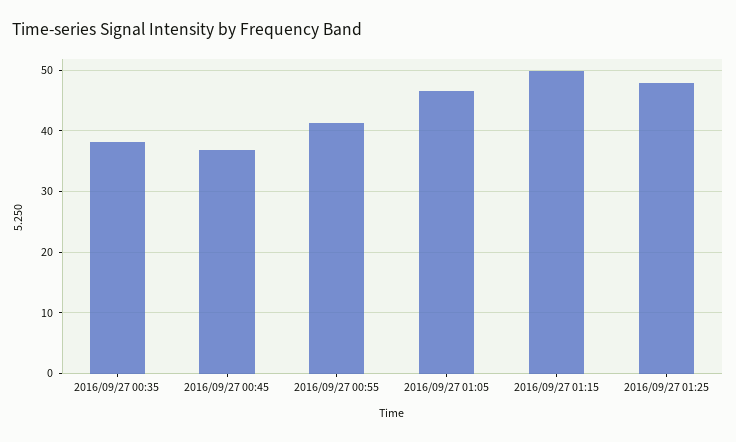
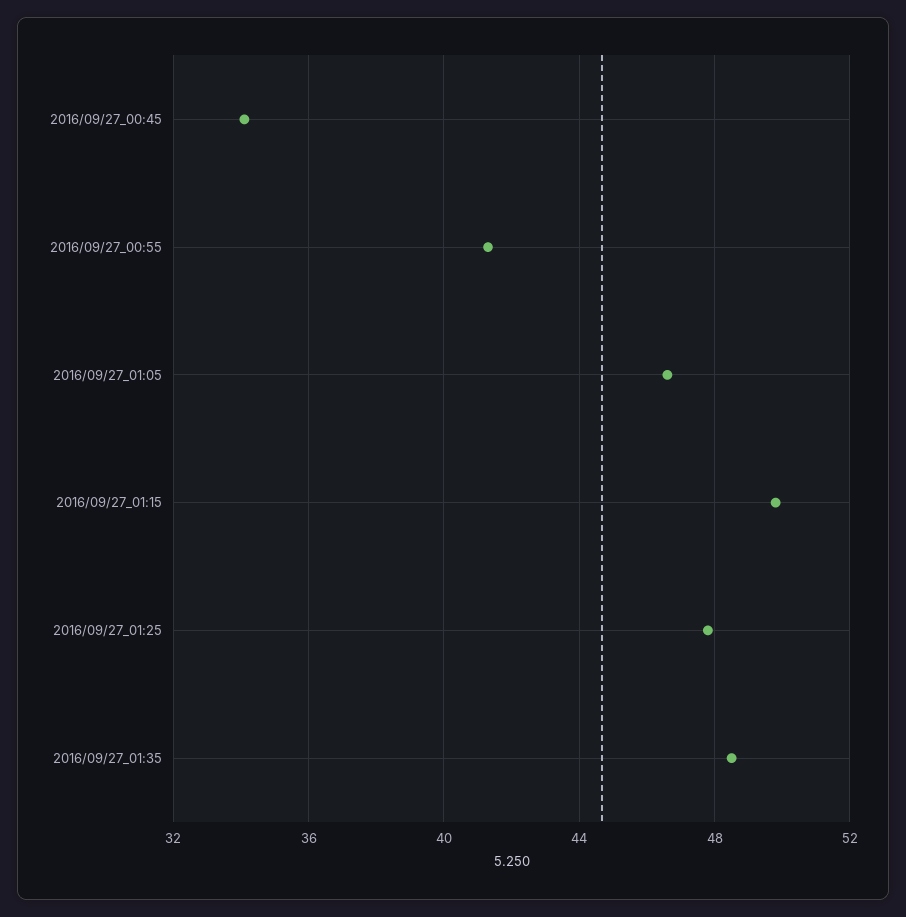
2016/09/27 00:35: 38 -> none
2016/09/27 00:45: 37 -> 34
2016/09/27_01:35: none -> 48.5

